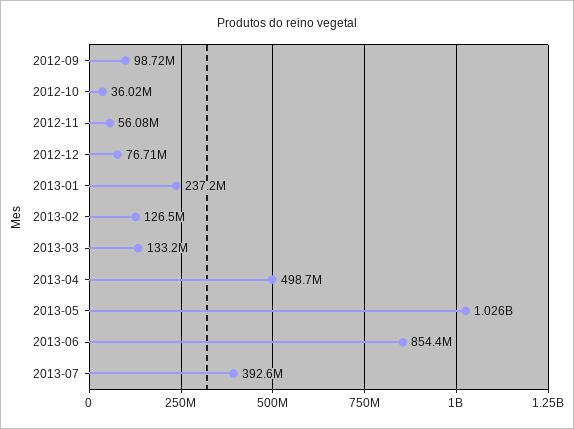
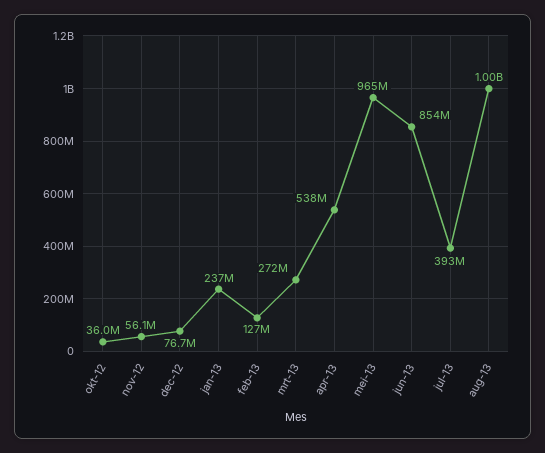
2012-09: 98720000 -> none
2013-03: 133200000 -> 272000000
2013-04: 498700000 -> 538000000
2013-05: 1026000000 -> 965000000
aug-13: none -> 1000000000

